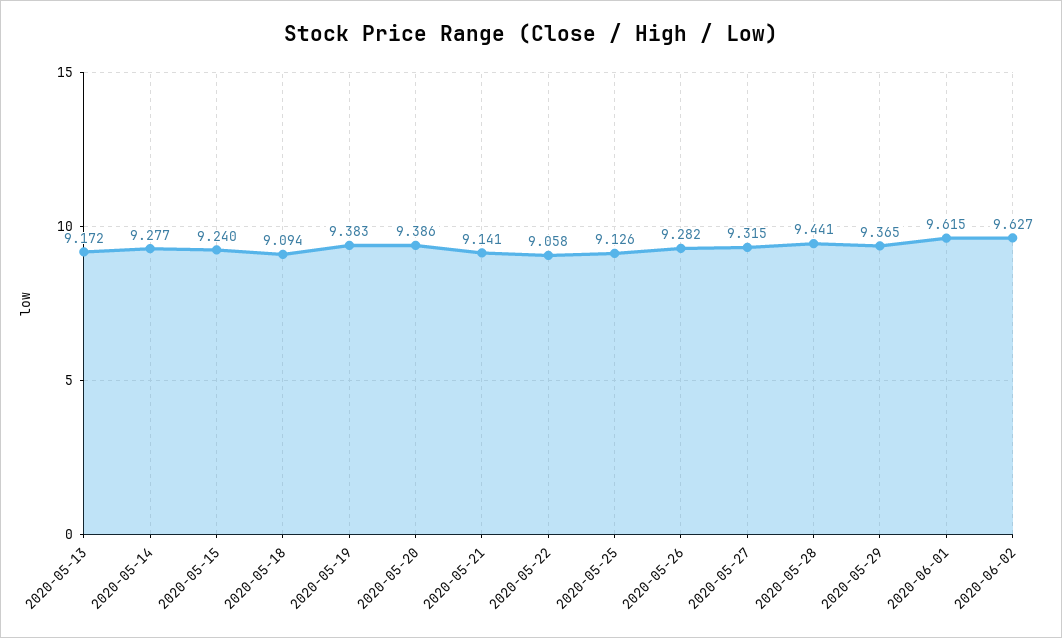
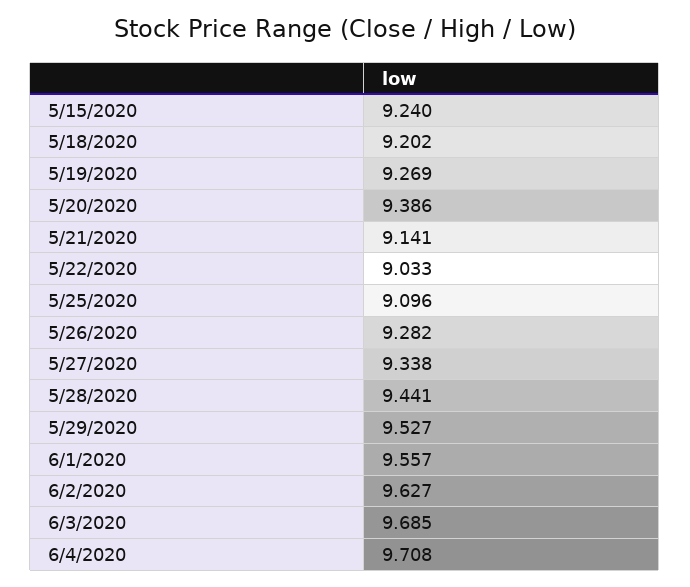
2020-05-13: 9.172 -> none
2020-05-14: 9.277 -> none
2020-05-18: 9.094 -> 9.202
2020-05-19: 9.383 -> 9.269
2020-05-22: 9.058 -> 9.033
2020-05-25: 9.126 -> 9.096
2020-05-27: 9.315 -> 9.338
2020-05-29: 9.365 -> 9.527
2020-06-01: 9.615 -> 9.557
6/3/2020: none -> 9.685
6/4/2020: none -> 9.708

